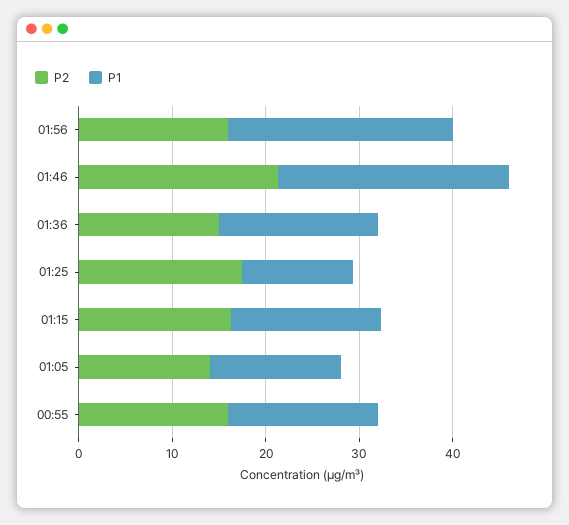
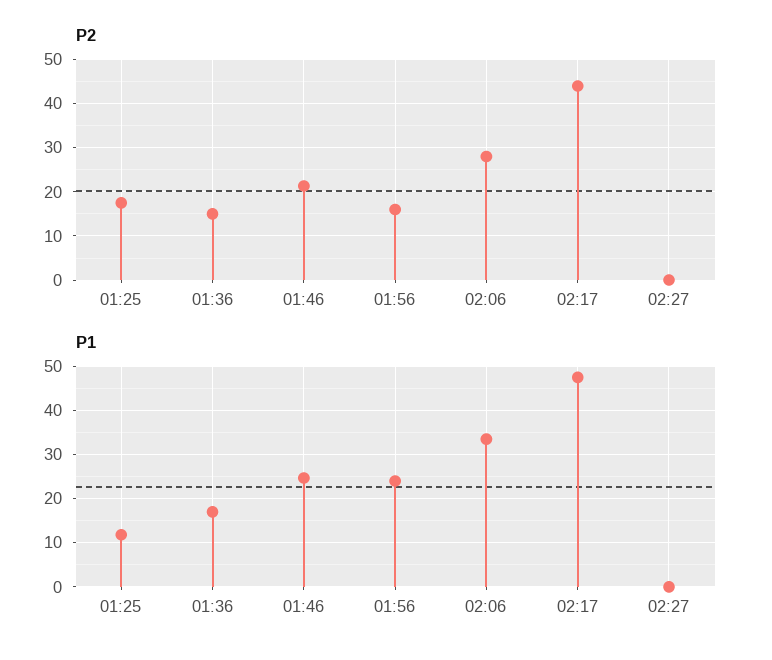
P2, 01:15: 16 -> none
P1, 01:15: 16 -> none
P2, 01:05: 14 -> none
P1, 01:05: 14 -> none
P2, 00:55: 16 -> none
P1, 00:55: 16 -> none
P2, 02:06: none -> 28
P2, 02:17: none -> 44
P2, 02:27: none -> 0
P1, 02:06: none -> 34
P1, 02:17: none -> 48
P1, 02:27: none -> 0

